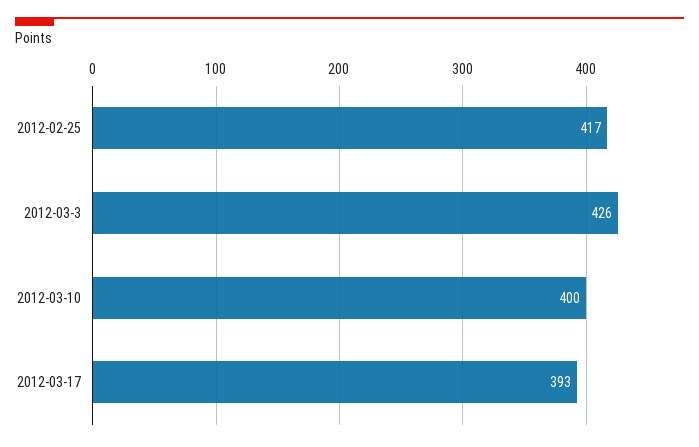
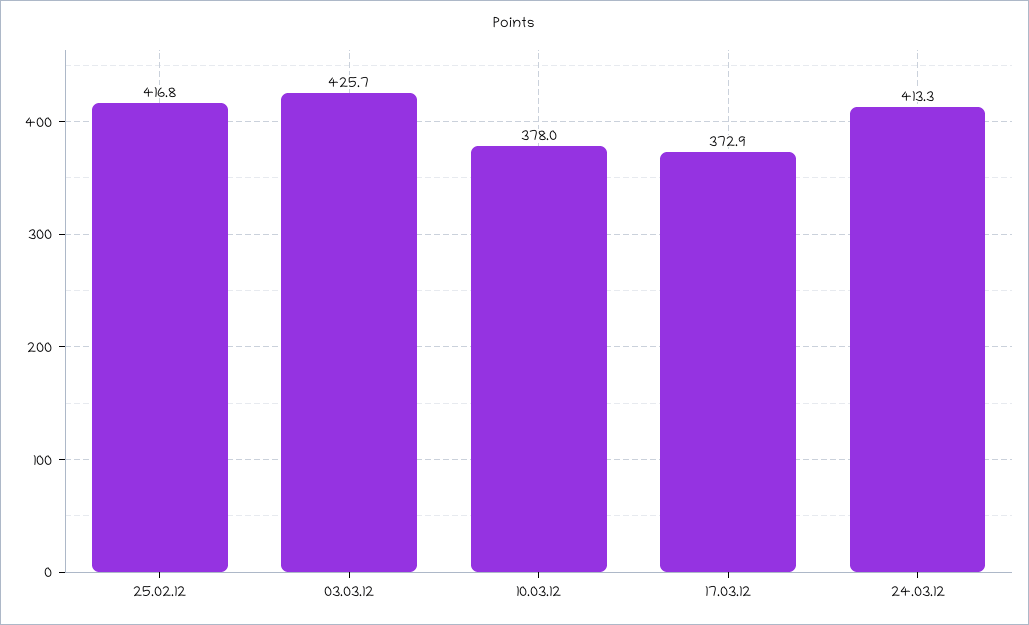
2012-03-10: 400 -> 378
2012-03-17: 393 -> 372.9
24.03.12: none -> 413.3

